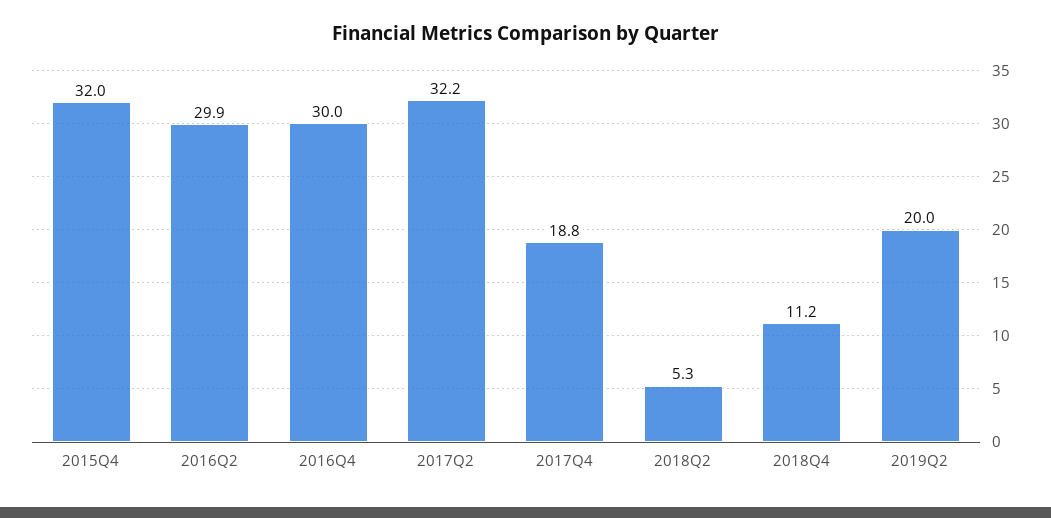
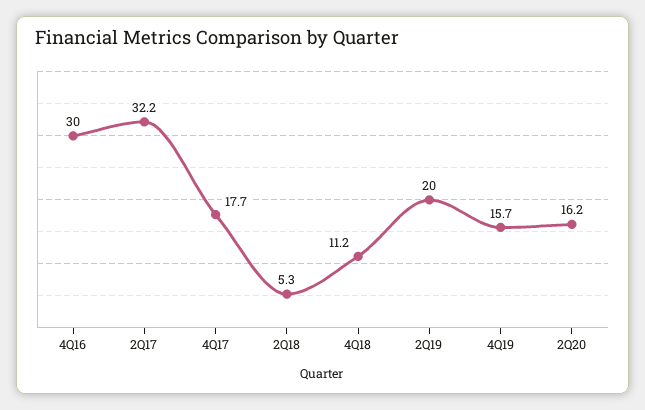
2015Q4: 32 -> none
2016Q2: 29.9 -> none
2017Q4: 18.8 -> 17.7
4Q19: none -> 15.7
2Q20: none -> 16.2

